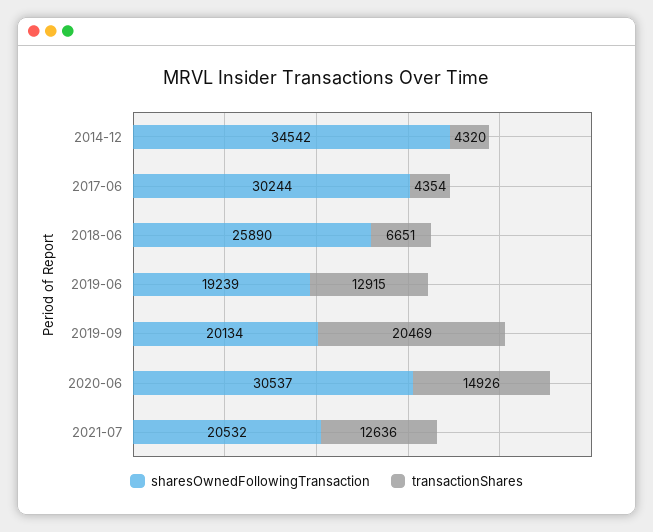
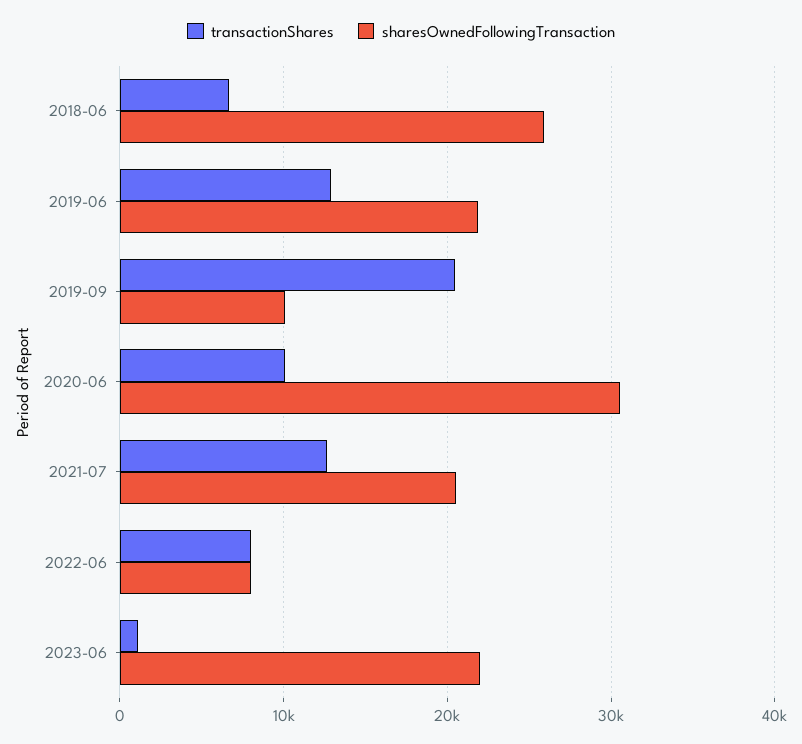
sharesOwnedFollowingTransaction, 2014-12: 34542 -> none
transactionShares, 2014-12: 4320 -> none
sharesOwnedFollowingTransaction, 2017-06: 30244 -> none
transactionShares, 2017-06: 4354 -> none
sharesOwnedFollowingTransaction, 2019-06: 19239 -> 22000
sharesOwnedFollowingTransaction, 2019-09: 20134 -> 10000
transactionShares, 2020-06: 14926 -> 10000
transactionShares, 2022-06: none -> 8000
sharesOwnedFollowingTransaction, 2022-06: none -> 8000
transactionShares, 2023-06: none -> 1000
sharesOwnedFollowingTransaction, 2023-06: none -> 22000

